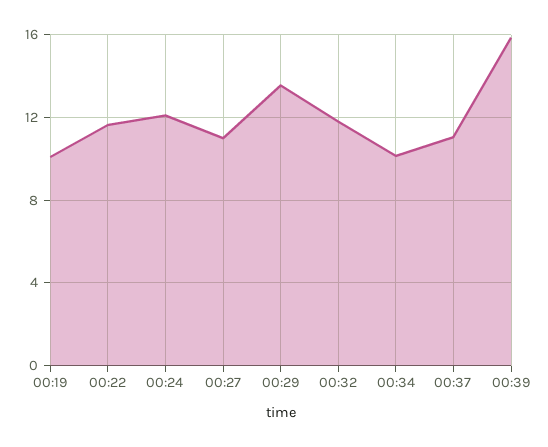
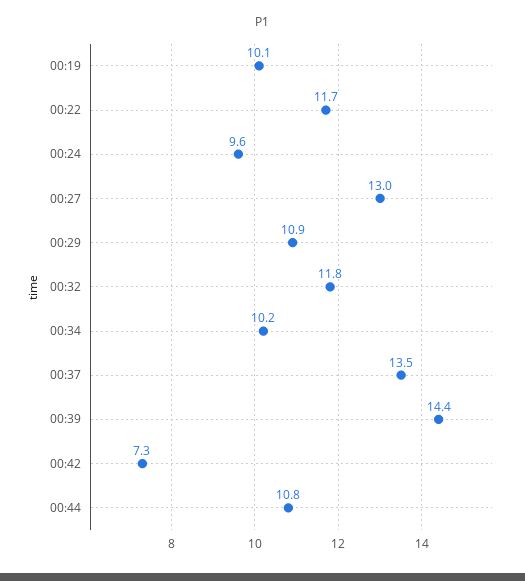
00:24: 12 -> 9.6
00:27: 11 -> 13
00:29: 13.5 -> 10.9
00:37: 11 -> 13.5
00:39: 16 -> 14.4
00:42: none -> 7.3
00:44: none -> 10.8

